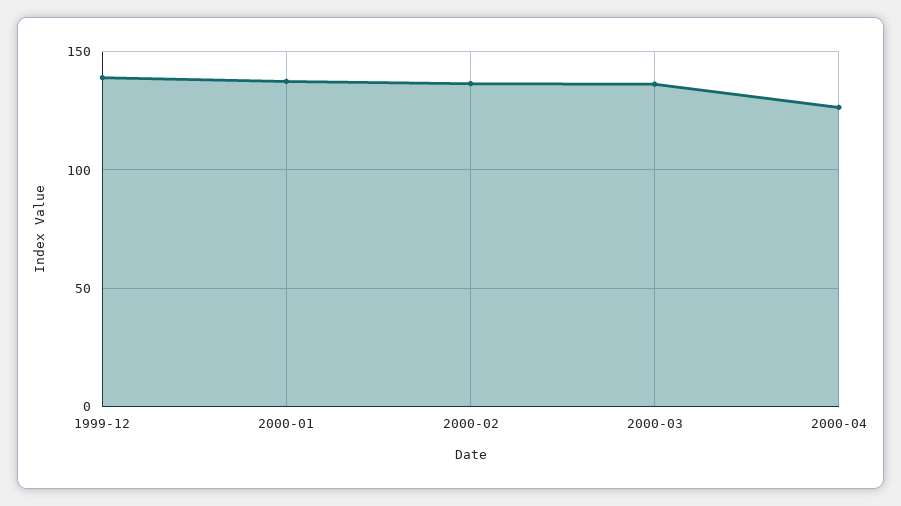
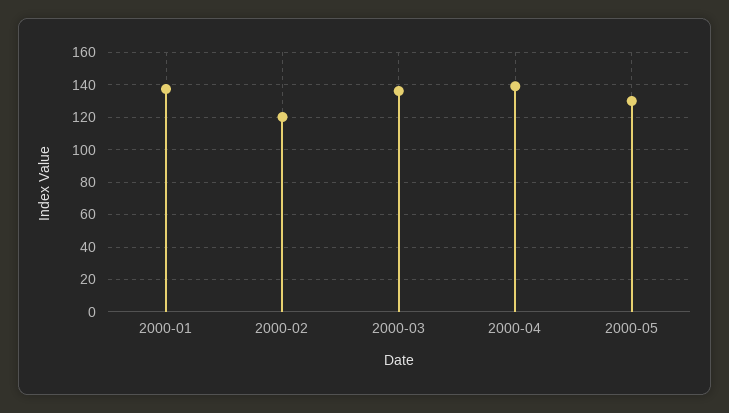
1999-12: 140 -> none
2000-02: 135 -> 120
2000-04: 125 -> 140
2000-05: none -> 130

